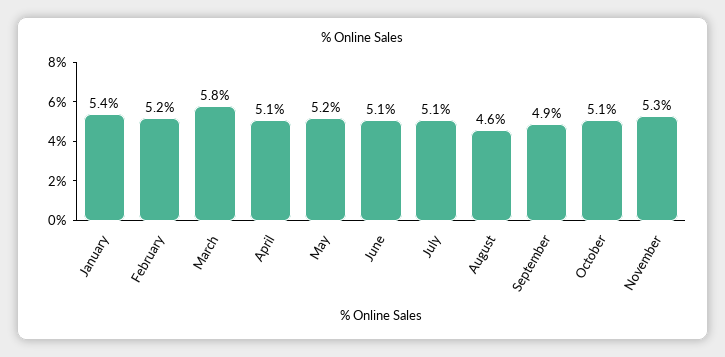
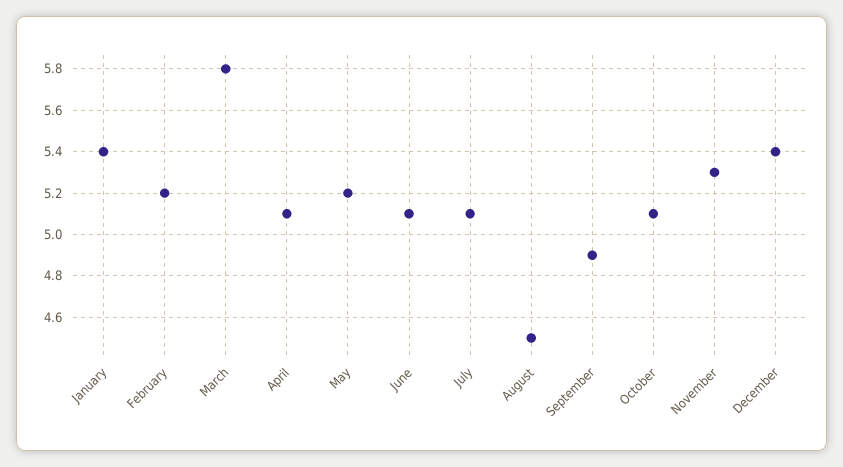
August: 4.6 -> 4.5
December: none -> 5.4

